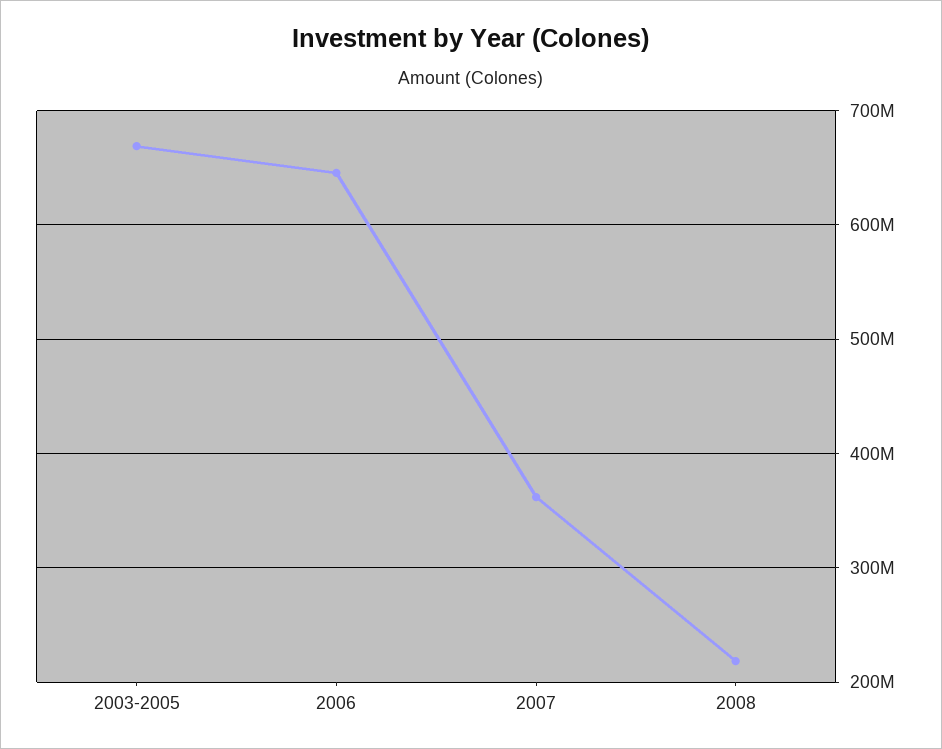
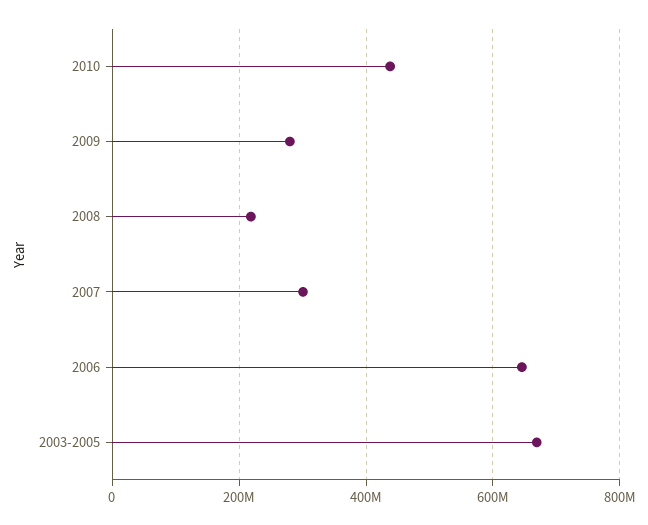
2007: 360000000 -> 300000000
2010: none -> 440000000
2009: none -> 280000000

